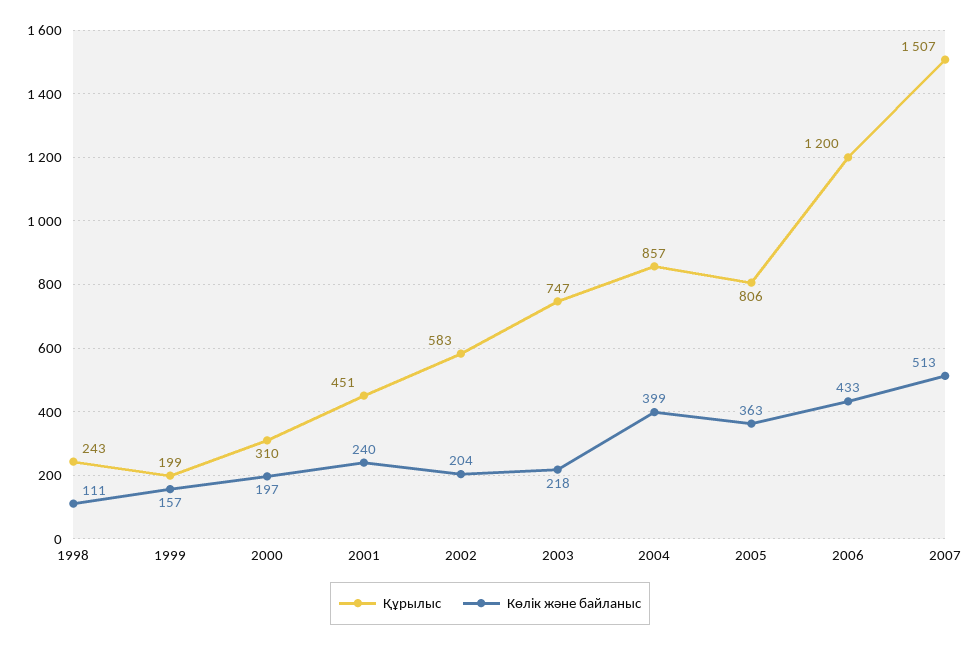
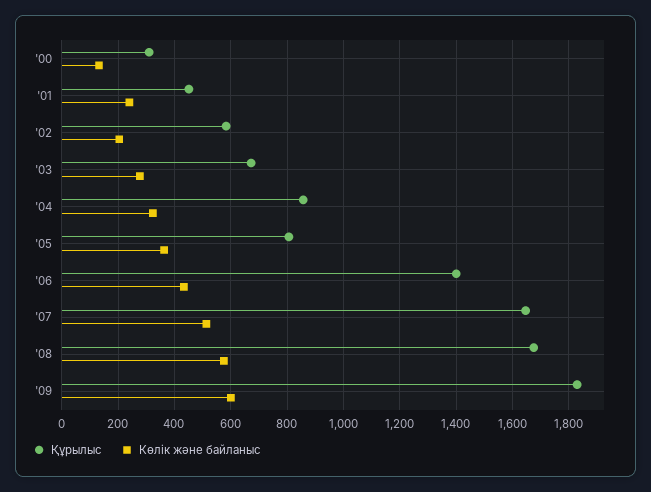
Құрылыс, 1998: 243 -> none
Көлік және байланыс, 1998: 111 -> none
Құрылыс, 1999: 199 -> none
Көлік және байланыс, 1999: 157 -> none
Көлік және байланыс, 2000: 197 -> 125
Құрылыс, 2003: 747 -> 675
Көлік және байланыс, 2003: 218 -> 275
Көлік және байланыс, 2004: 399 -> 325
Құрылыс, 2006: 1200 -> 1400
Құрылыс, 2007: 1507 -> 1650
Құрылыс, '08: none -> 1675
Көлік және байланыс, '08: none -> 575
Құрылыс, '09: none -> 1825
Көлік және байланыс, '09: none -> 600

